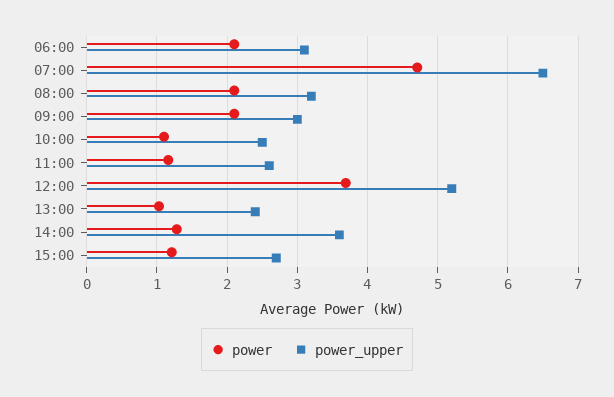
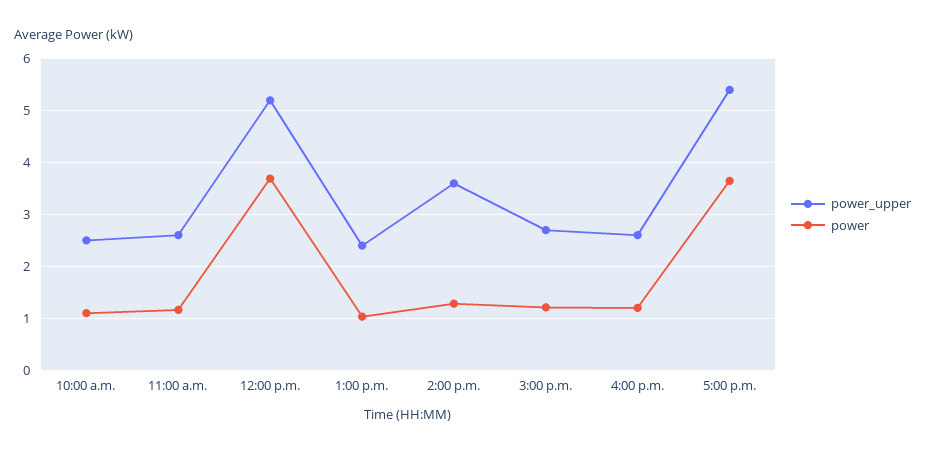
power, 06:00: 2.1 -> none
power_upper, 06:00: 3.1 -> none
power, 07:00: 4.7 -> none
power_upper, 07:00: 6.5 -> none
power, 08:00: 2.1 -> none
power_upper, 08:00: 3.2 -> none
power, 09:00: 2.1 -> none
power_upper, 09:00: 3 -> none
power_upper, 4:00 p.m.: none -> 2.6
power, 4:00 p.m.: none -> 1.2
power_upper, 5:00 p.m.: none -> 5.4
power, 5:00 p.m.: none -> 3.6

